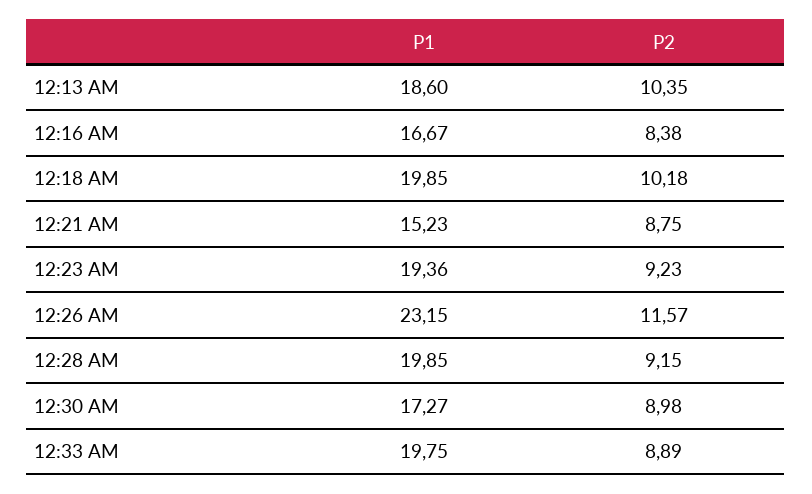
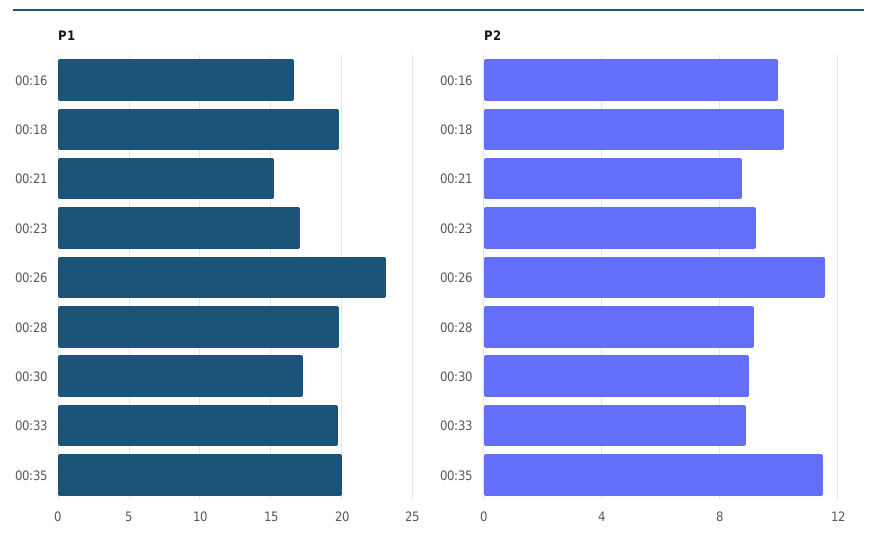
P1, 12:13 AM: 18.6 -> none
P2, 12:13 AM: 10.35 -> none
P2, 12:16 AM: 8.38 -> 10
P1, 12:23 AM: 19.36 -> 17
P1, 00:35: none -> 20
P2, 00:35: none -> 11.5

